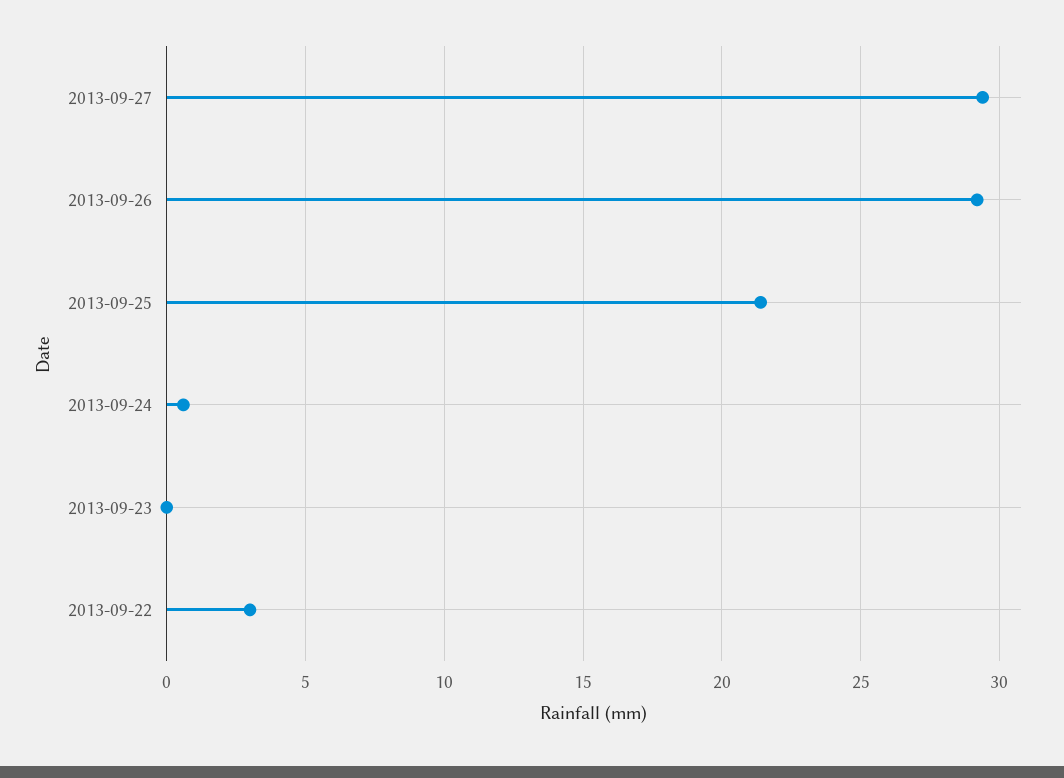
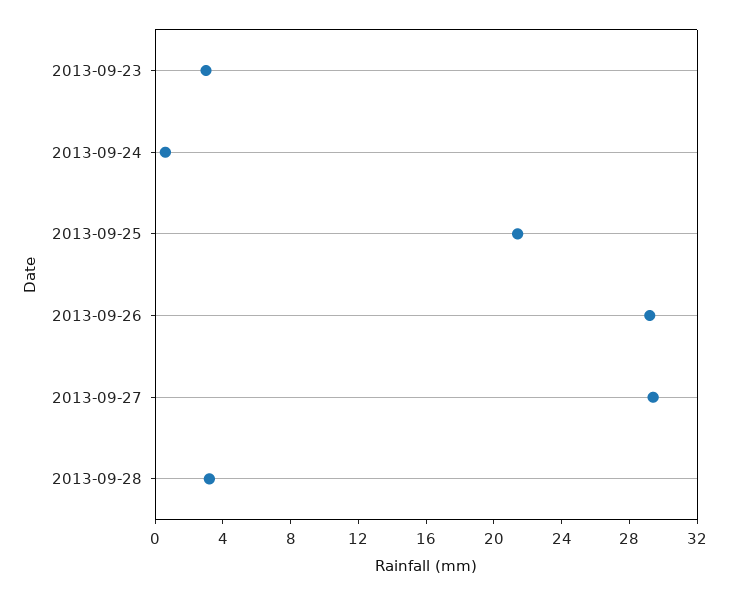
2013-09-23: 0 -> 3
2013-09-22: 3 -> none
2013-09-28: none -> 3

